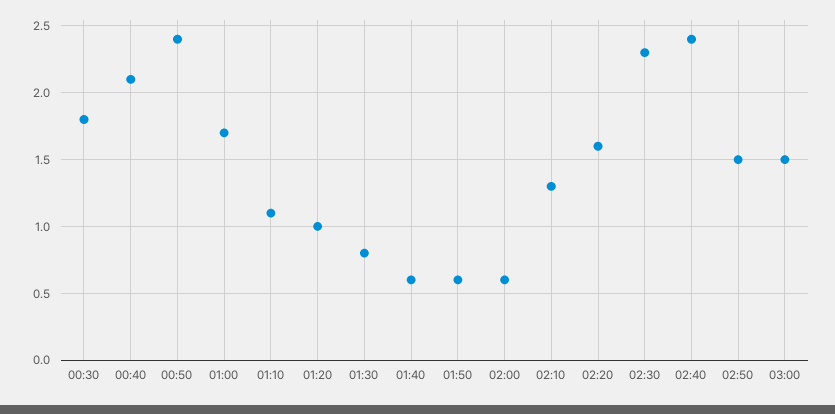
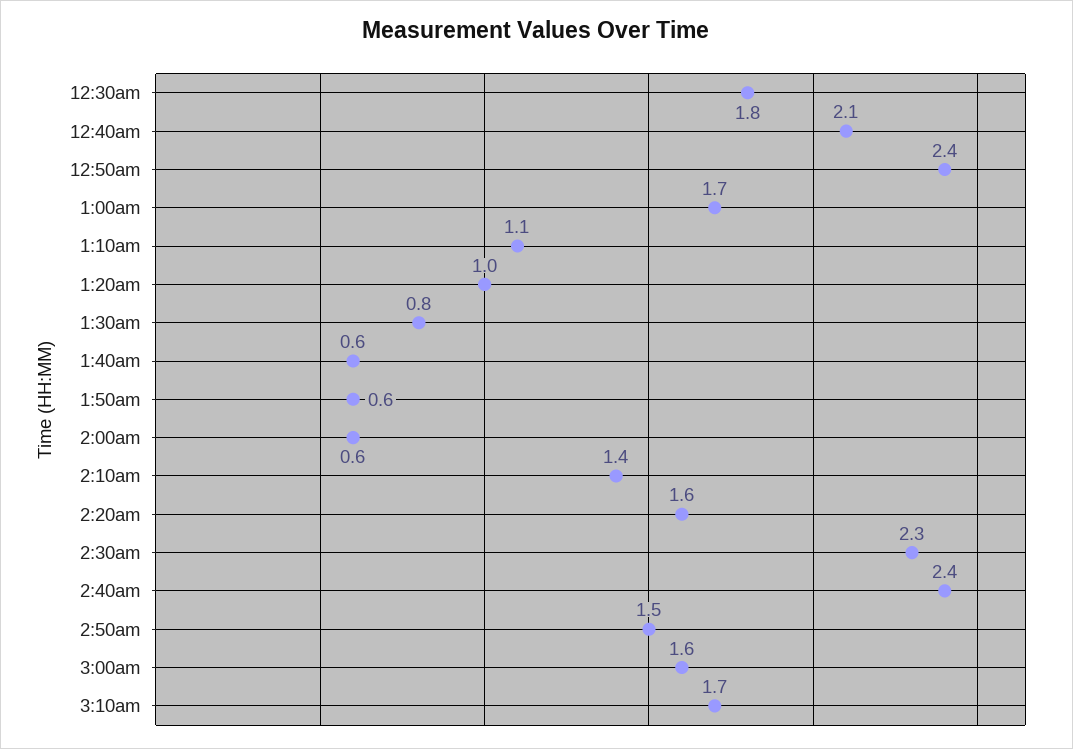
02:10: 1.3 -> 1.4
03:00: 1.5 -> 1.6
3:10am: none -> 1.7

